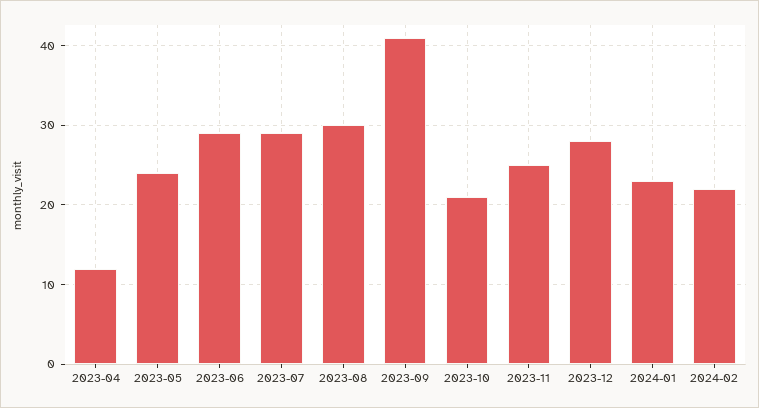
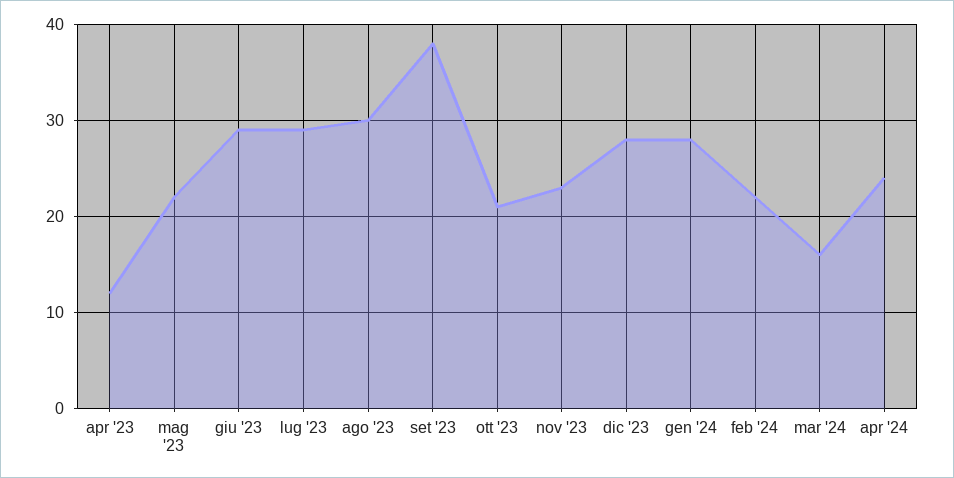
2023-05: 24 -> 22
2023-09: 41 -> 38
2023-11: 25 -> 23
2024-01: 23 -> 28
mar '24: none -> 16
apr '24: none -> 24

